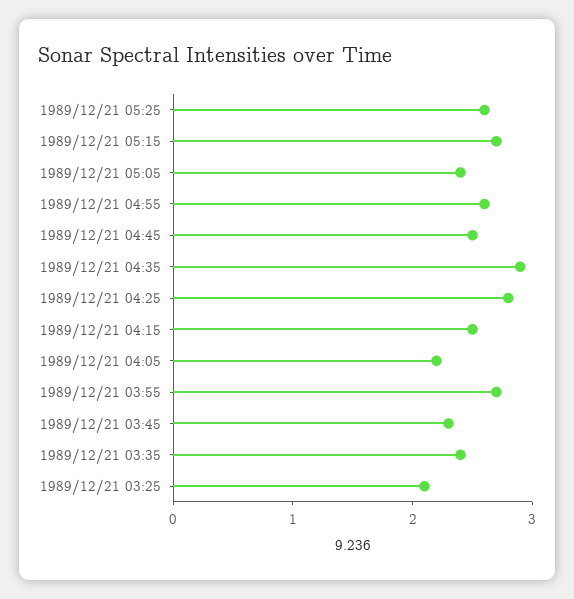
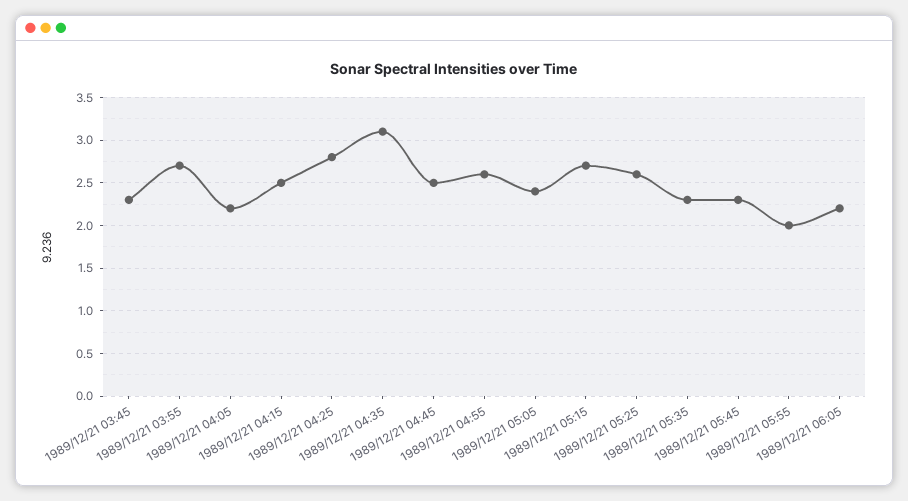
1989/12/21 04:35: 2.9 -> 3.1
1989/12/21 03:35: 2.4 -> none
1989/12/21 03:25: 2.1 -> none
1989/12/21 05:35: none -> 2.3
1989/12/21 05:45: none -> 2.3
1989/12/21 05:55: none -> 2
1989/12/21 06:05: none -> 2.2

